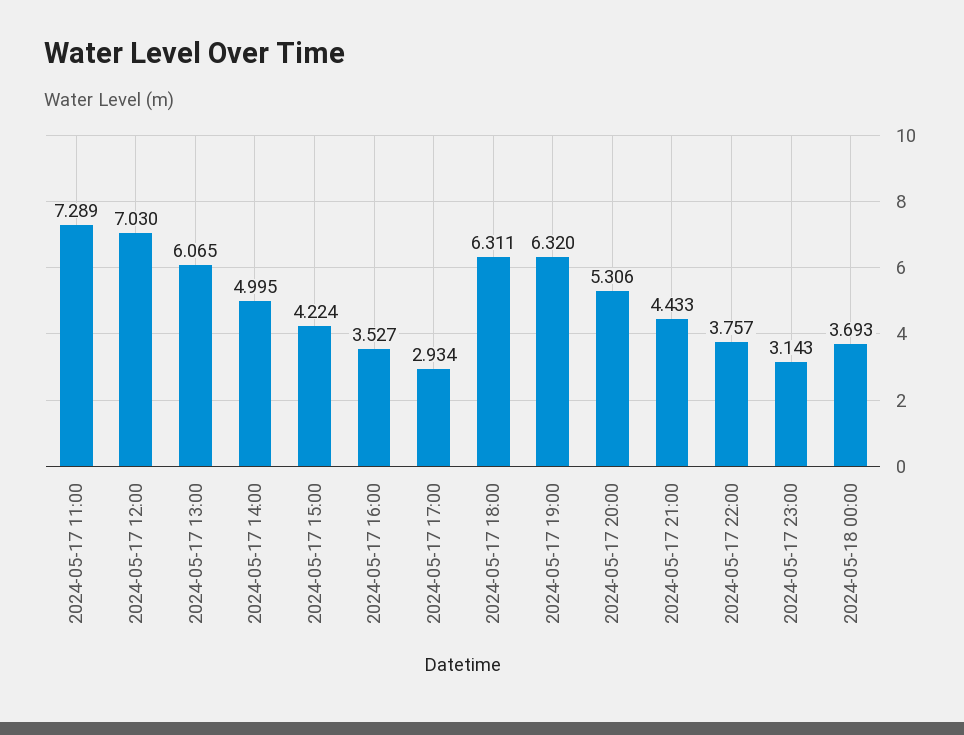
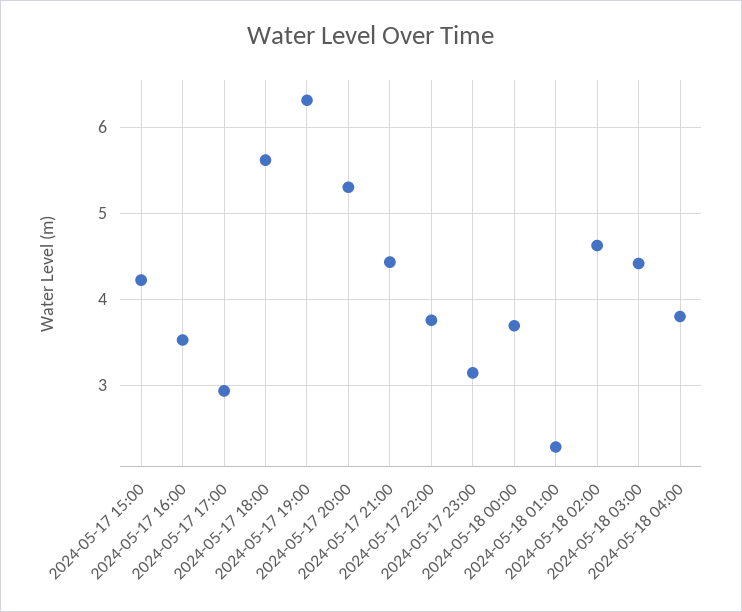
2024-05-17 11:00: 7.289 -> none
2024-05-17 12:00: 7.03 -> none
2024-05-17 13:00: 6.065 -> none
2024-05-17 14:00: 4.995 -> none
2024-05-17 18:00: 6.311 -> 5.6
2024-05-18 01:00: none -> 2.3
2024-05-18 02:00: none -> 4.6
2024-05-18 03:00: none -> 4.4
2024-05-18 04:00: none -> 3.8

